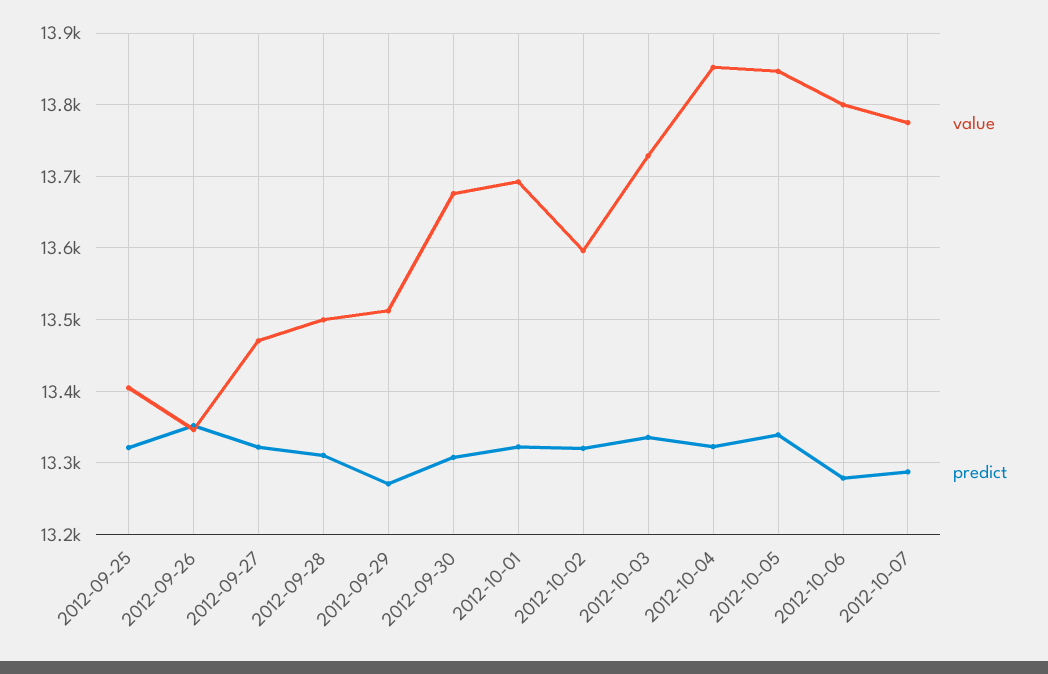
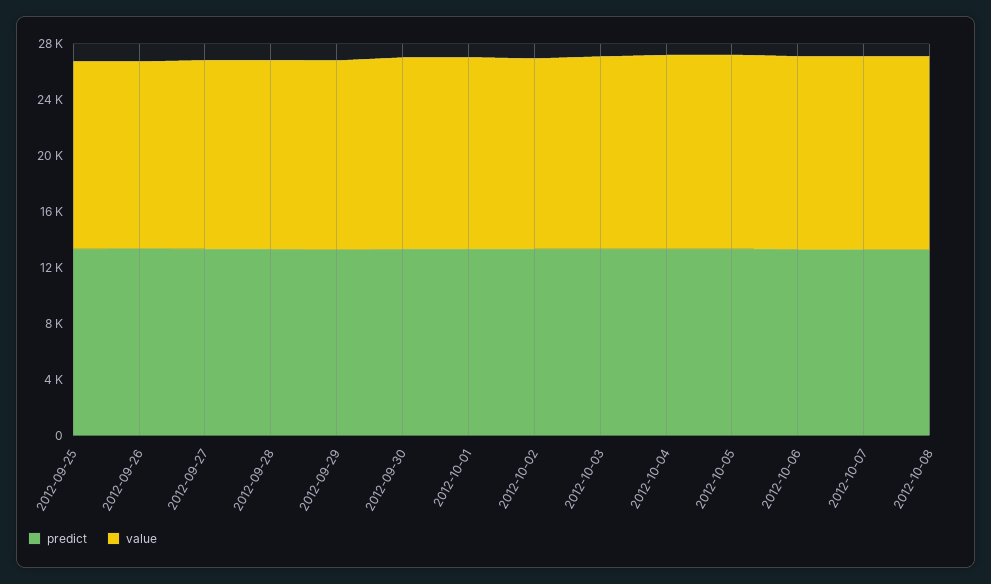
predict, 2012-10-08: none -> 13000
value, 2012-10-08: none -> 14000

